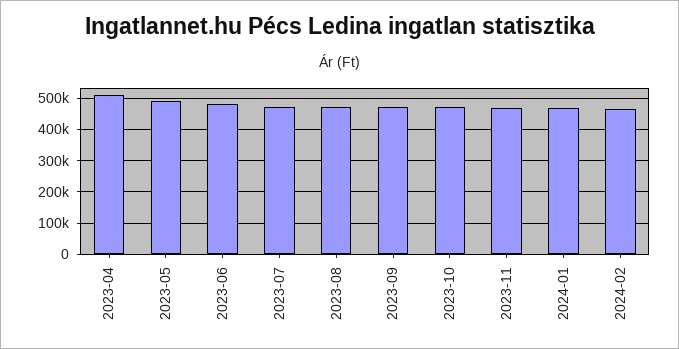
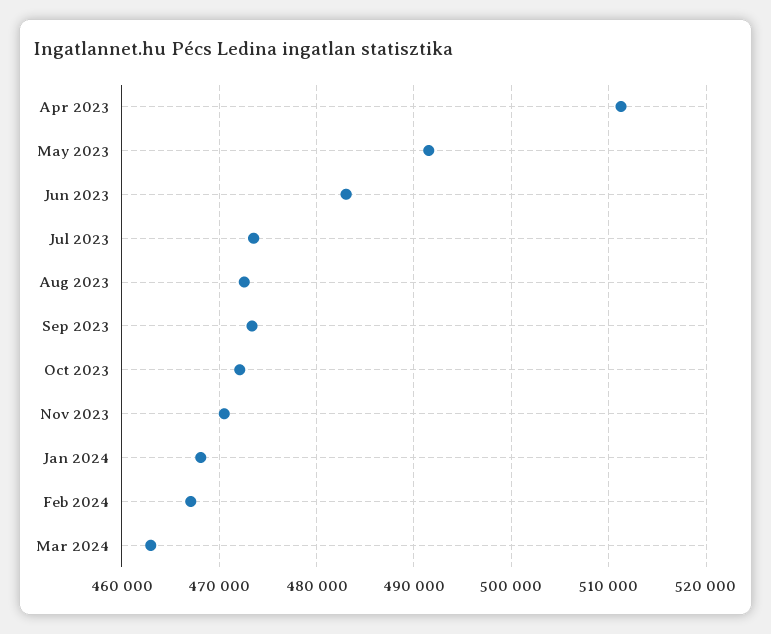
Mar 2024: none -> 463000

